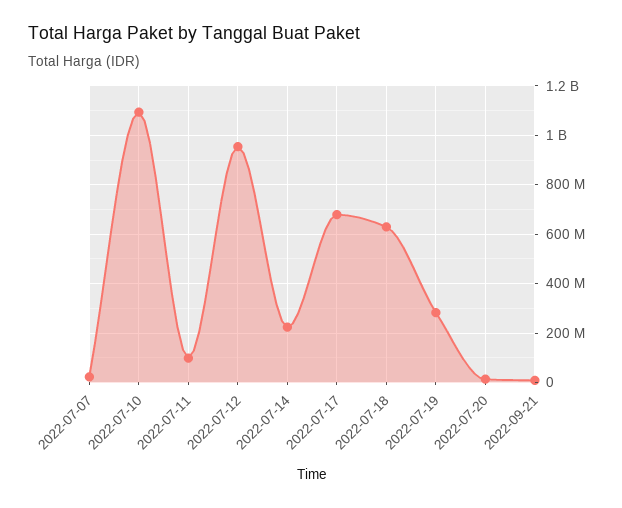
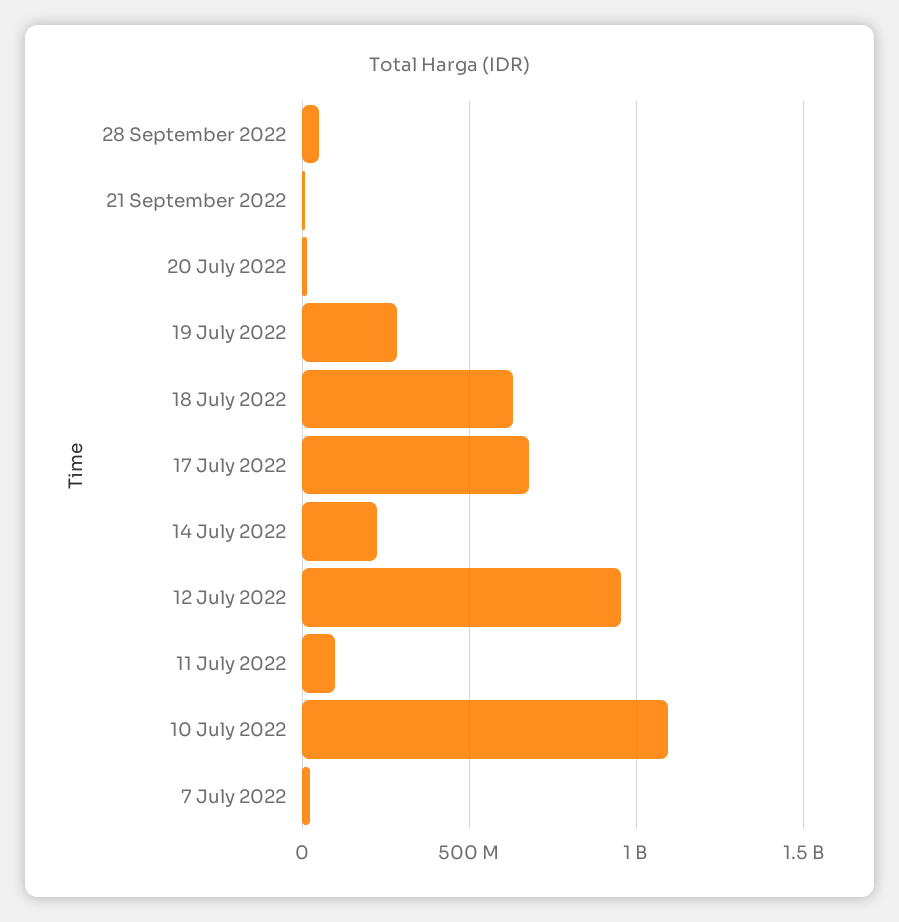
28 September 2022: none -> 50000000

